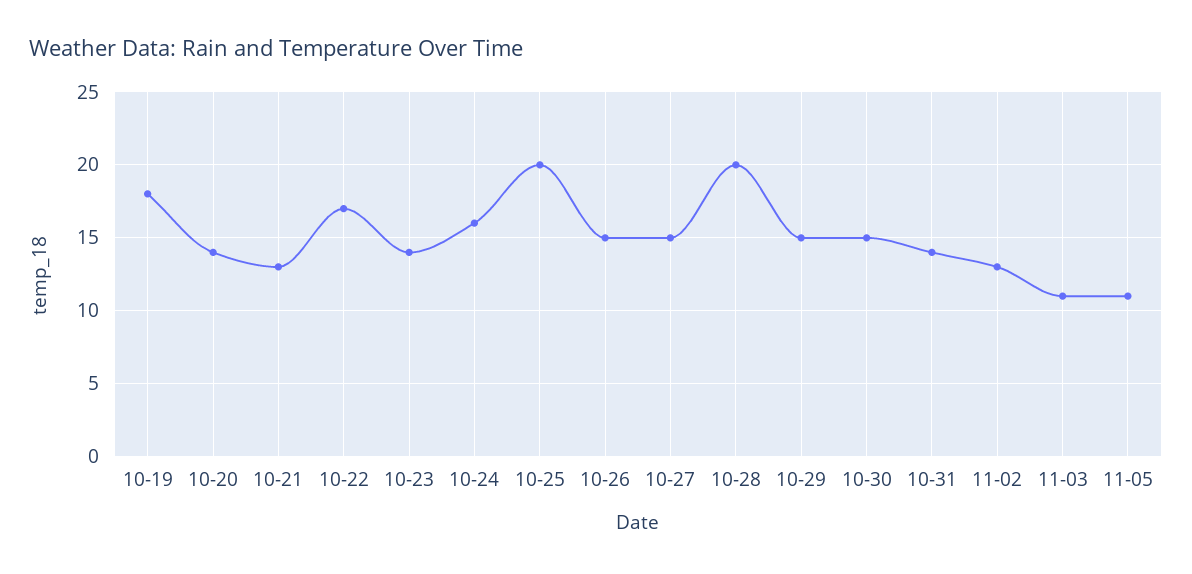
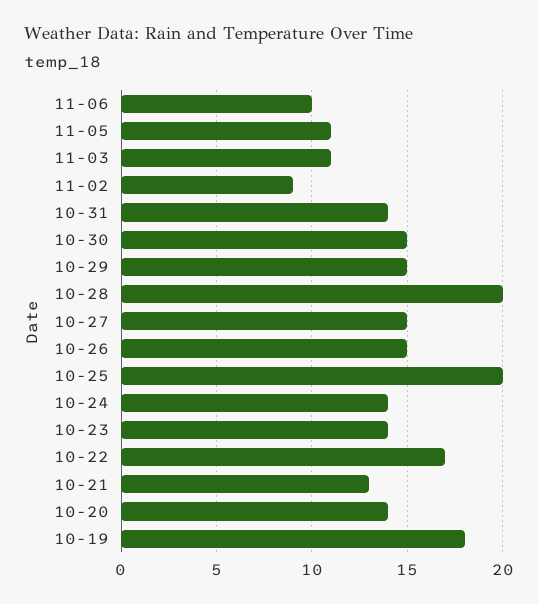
10-24: 16 -> 14
11-02: 13 -> 9
11-06: none -> 10

